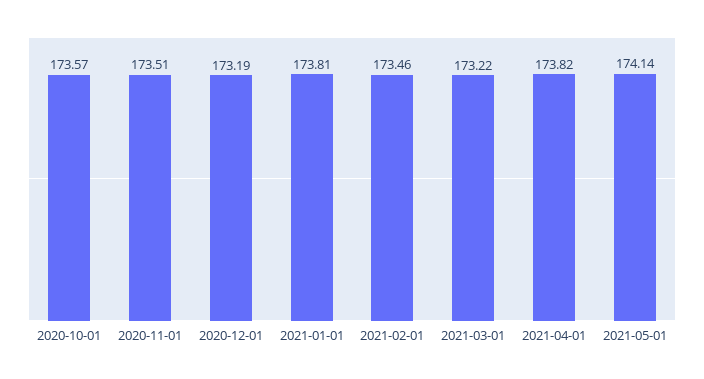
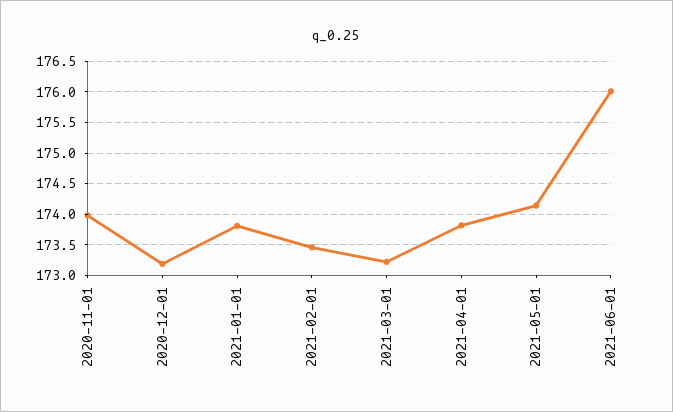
2020-10-01: 173.57 -> none
2020-11-01: 173.51 -> 174
2021-06-01: none -> 176

